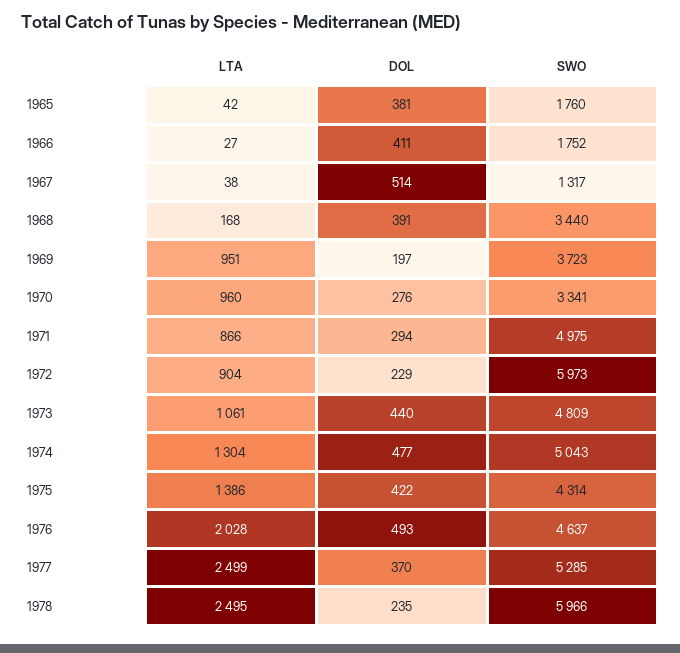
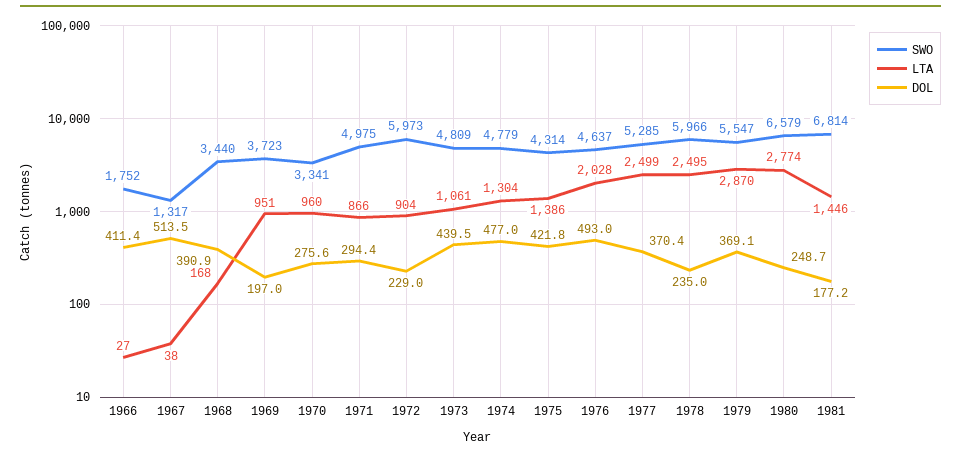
LTA, 1965: 42 -> none
DOL, 1965: 381 -> none
SWO, 1965: 1760 -> none
SWO, 1974: 5043 -> 4779
SWO, 1979: none -> 5547
LTA, 1979: none -> 2870
DOL, 1979: none -> 369.1
SWO, 1980: none -> 6579
LTA, 1980: none -> 2774
DOL, 1980: none -> 248.7
SWO, 1981: none -> 6814
LTA, 1981: none -> 1446
DOL, 1981: none -> 177.2

